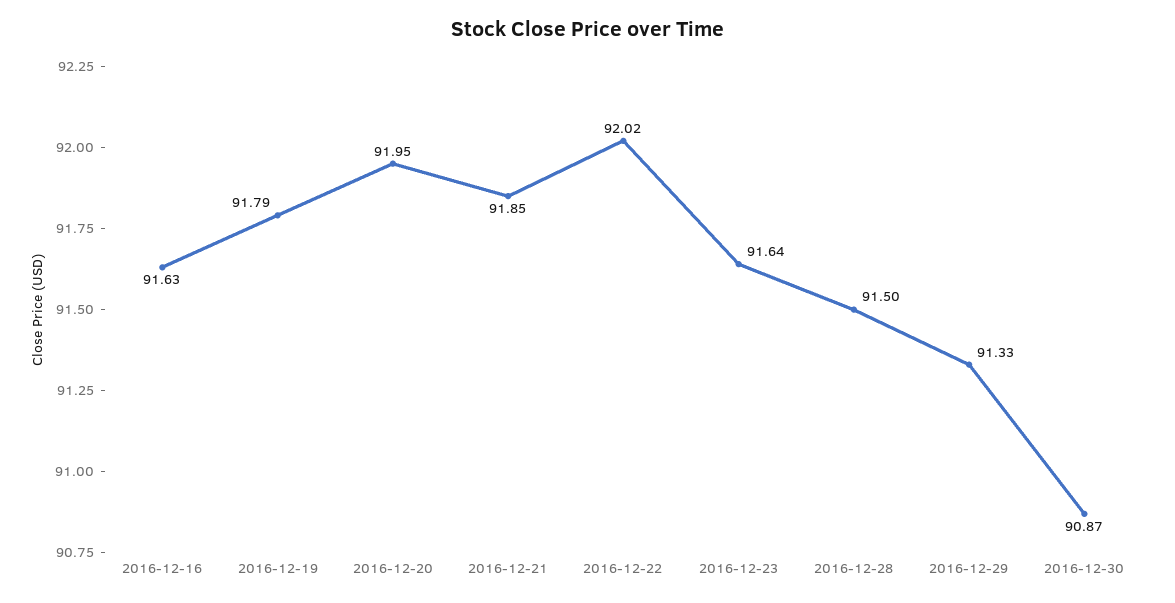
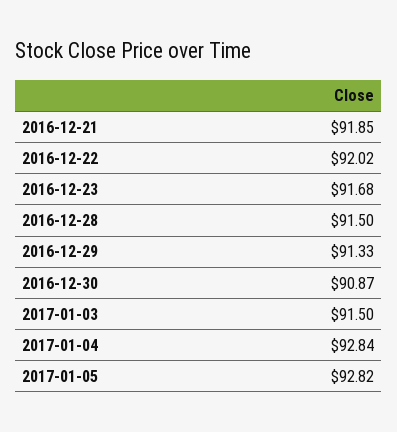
2016-12-16: 91.63 -> none
2016-12-19: 91.79 -> none
2016-12-20: 91.95 -> none
2016-12-23: 91.64 -> 91.68
2017-01-03: none -> 91.5
2017-01-04: none -> 92.84
2017-01-05: none -> 92.82

